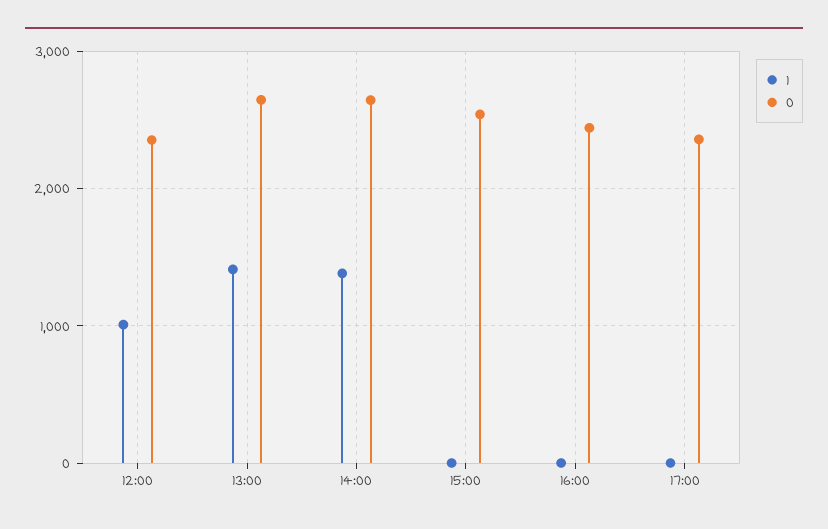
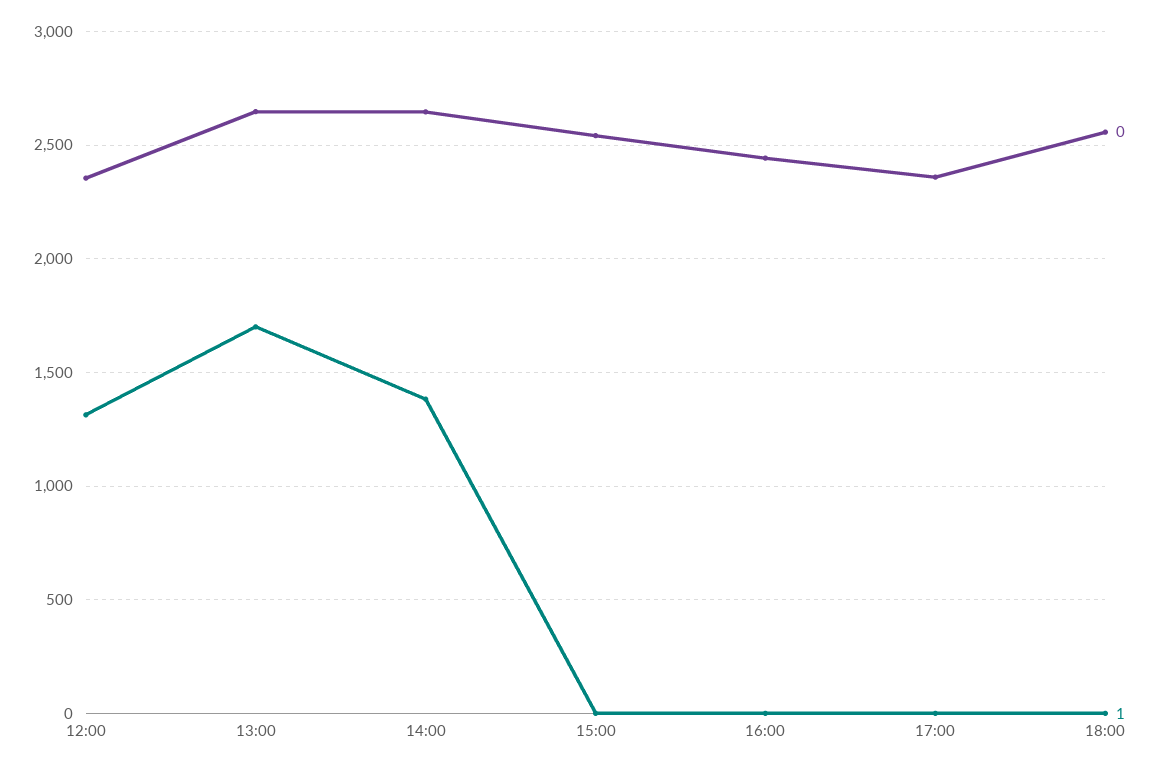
1, 12:00: 1000 -> 1300
1, 13:00: 1400 -> 1700
0, 18:00: none -> 2550
1, 18:00: none -> 0

